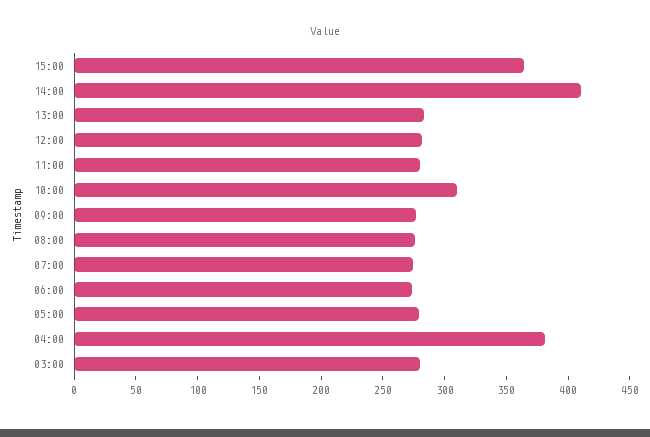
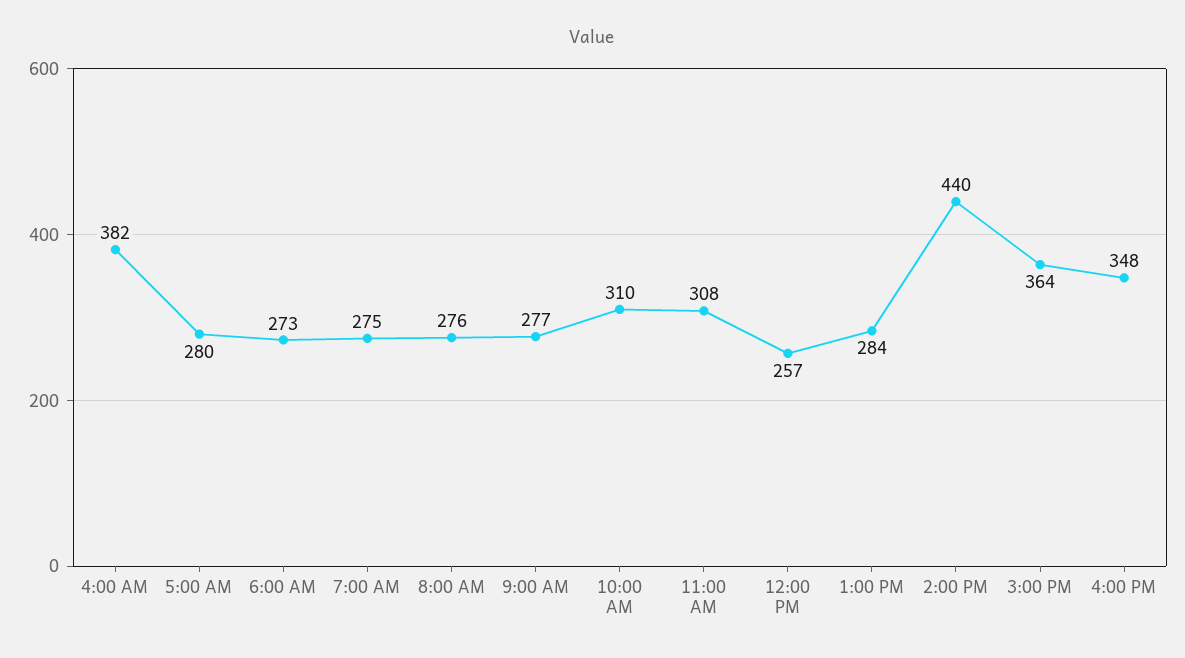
14:00: 410 -> 440
12:00: 280 -> 257
11:00: 280 -> 308
03:00: 280 -> none
4:00 PM: none -> 348

